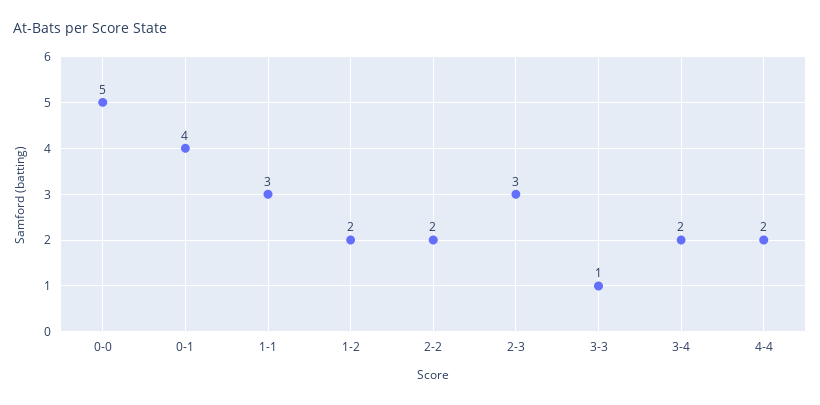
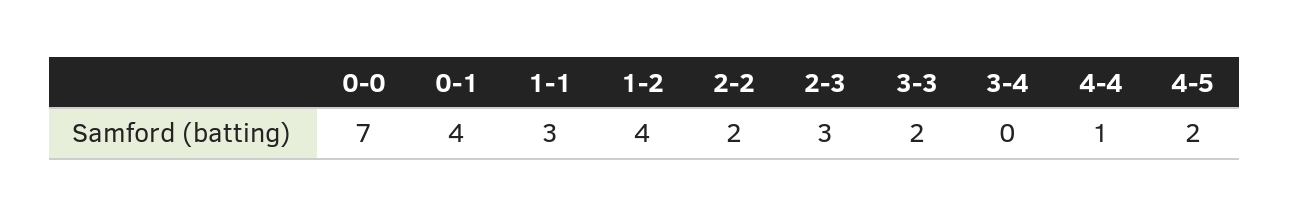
0-0: 5 -> 7
1-2: 2 -> 4
3-3: 1 -> 2
3-4: 2 -> 0
4-4: 2 -> 1
4-5: none -> 2

